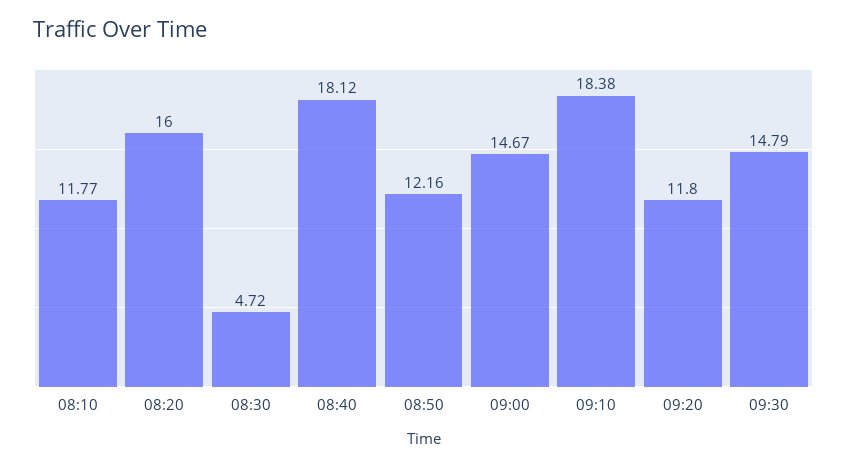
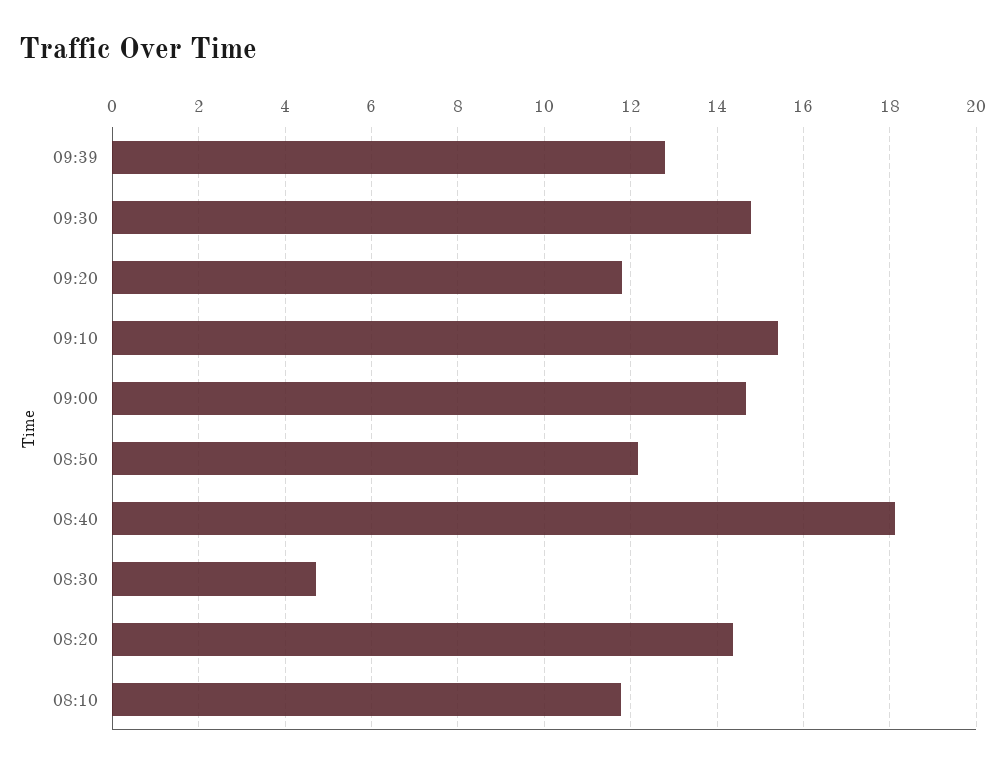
08:20: 16 -> 14.4
09:10: 18.38 -> 15.4
09:39: none -> 12.8

